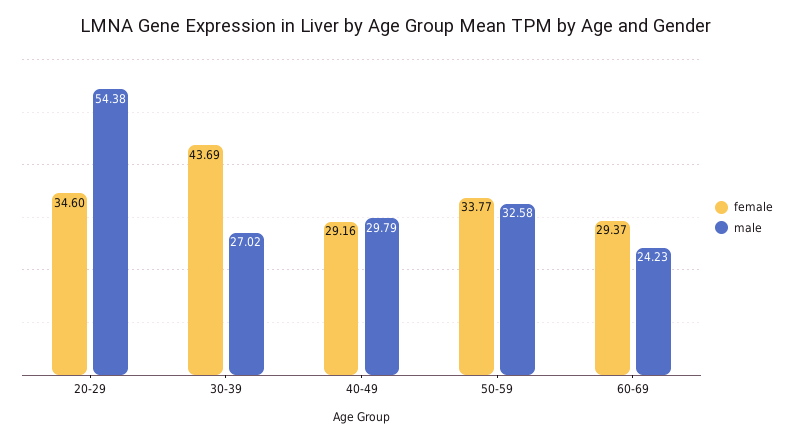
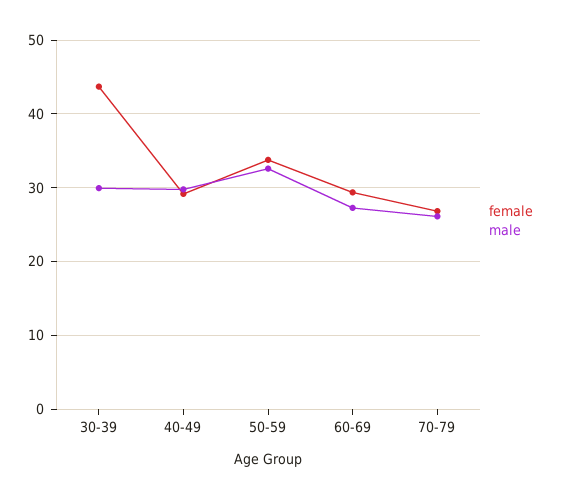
female, 20-29: 34.6 -> none
male, 20-29: 54.38 -> none
male, 30-39: 27.02 -> 30
male, 60-69: 24.23 -> 27
female, 70-79: none -> 27
male, 70-79: none -> 26

